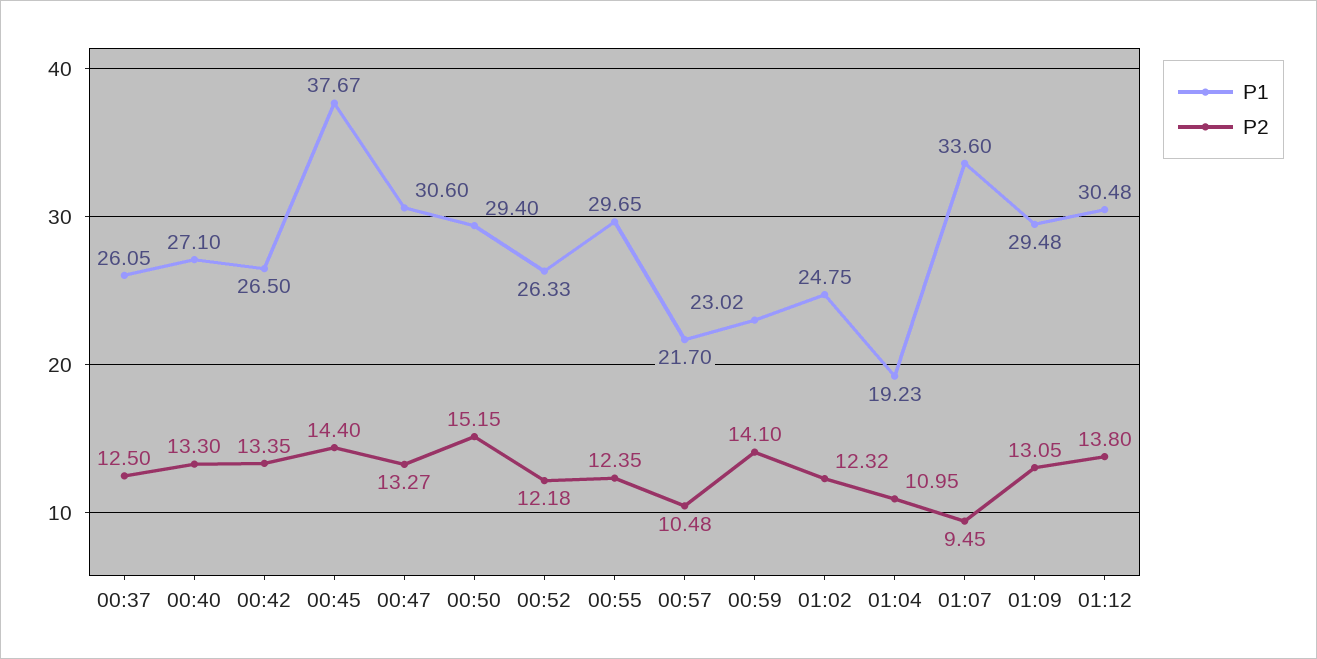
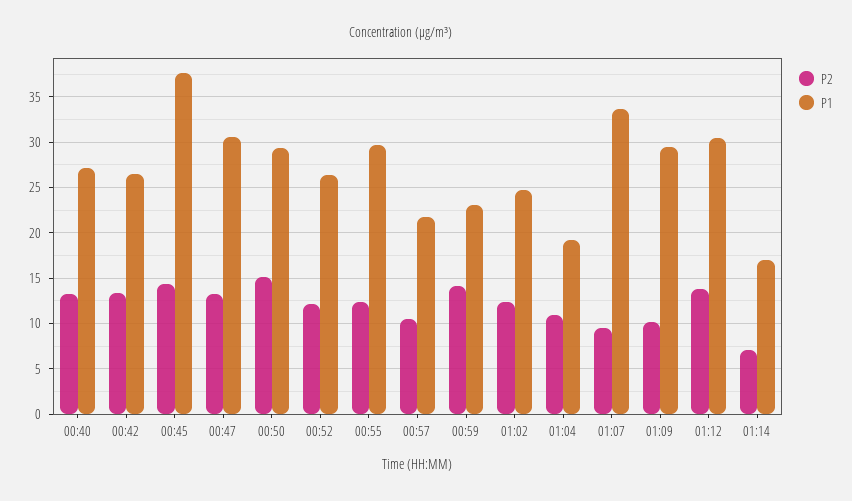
P1, 00:37: 26.05 -> none
P2, 00:37: 12.5 -> none
P2, 01:09: 13.05 -> 10
P2, 01:14: none -> 7
P1, 01:14: none -> 17

